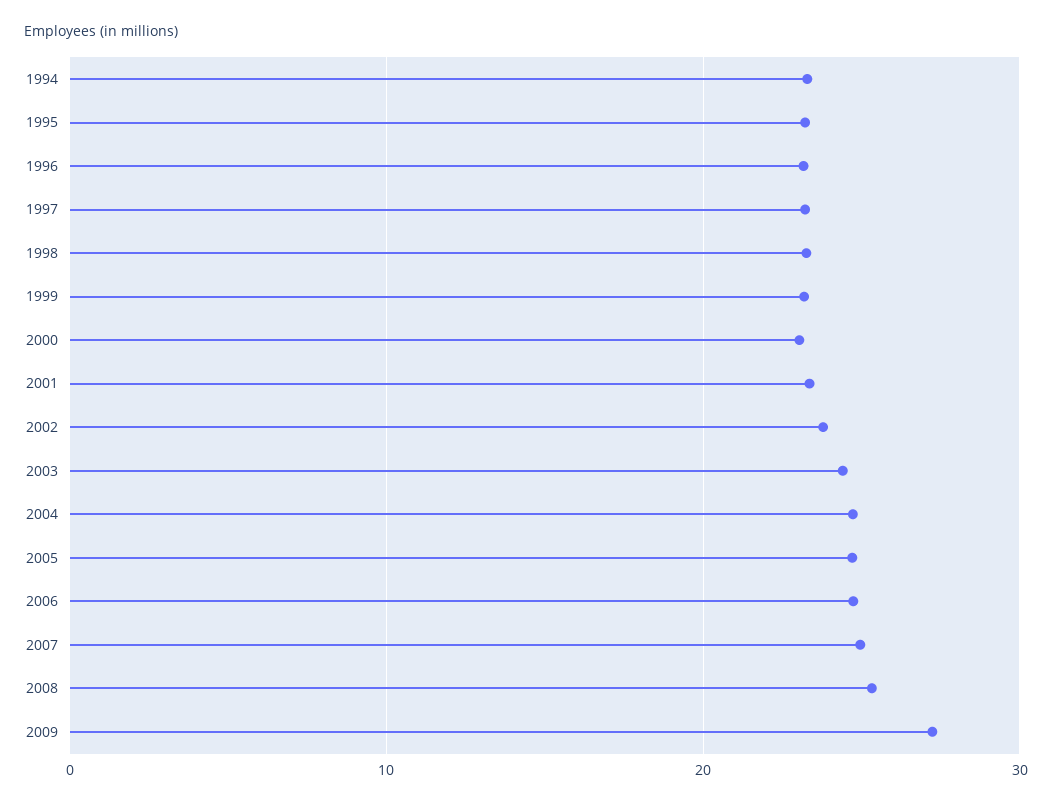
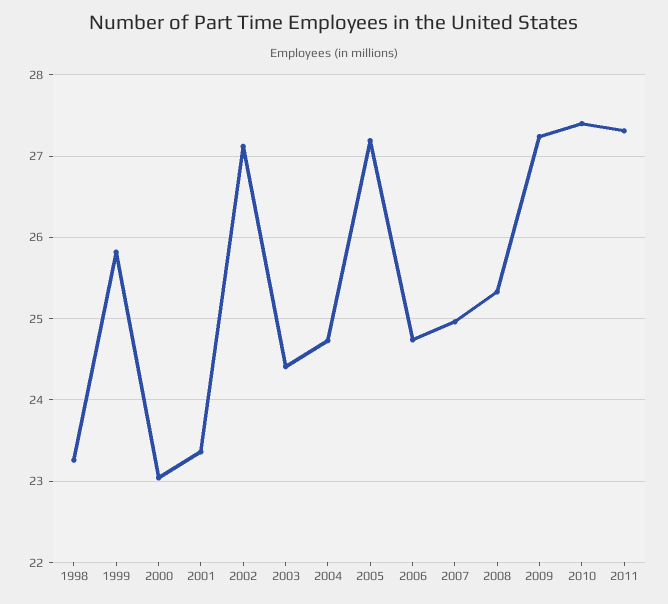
1994: 23 -> none
1995: 23 -> none
1996: 23 -> none
1997: 23 -> none
1999: 23 -> 25.8
2002: 24 -> 27.1
2005: 25 -> 27.2
2010: none -> 27.4
2011: none -> 27.3

